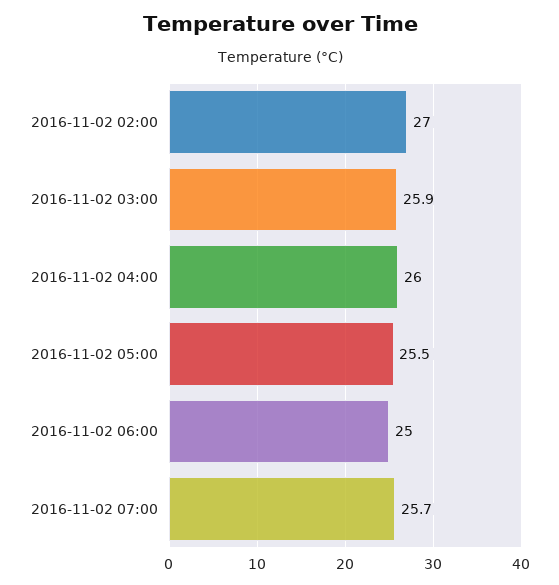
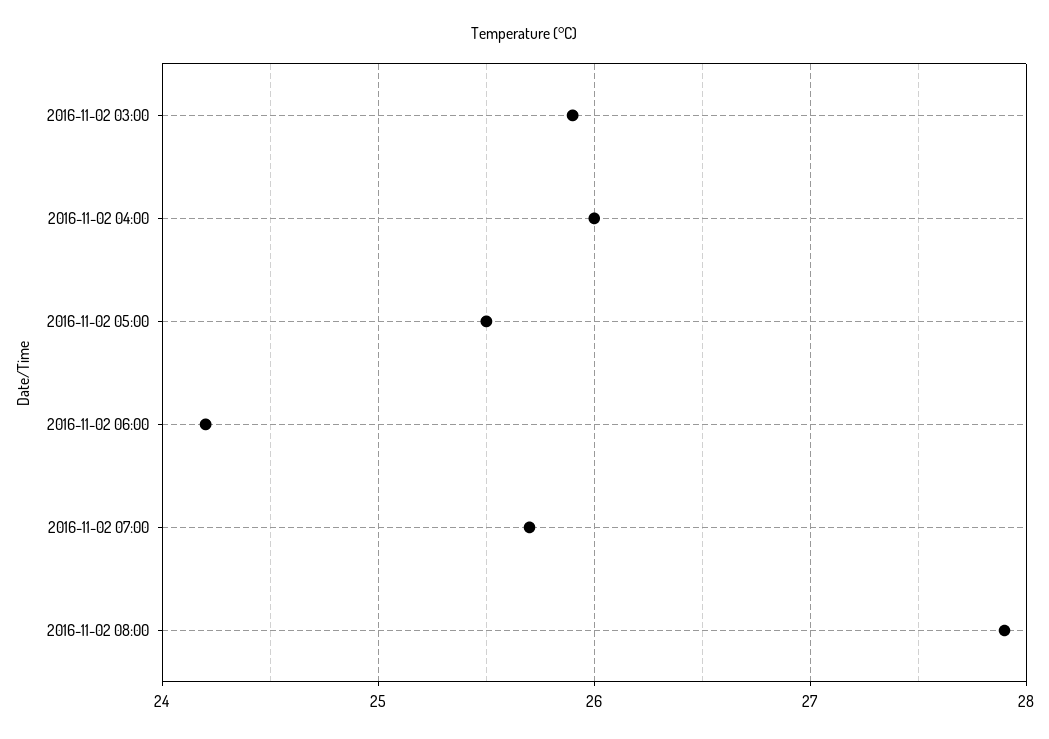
2016-11-02 02:00: 27 -> none
2016-11-02 06:00: 25 -> 24.2
2016-11-02 08:00: none -> 27.9

